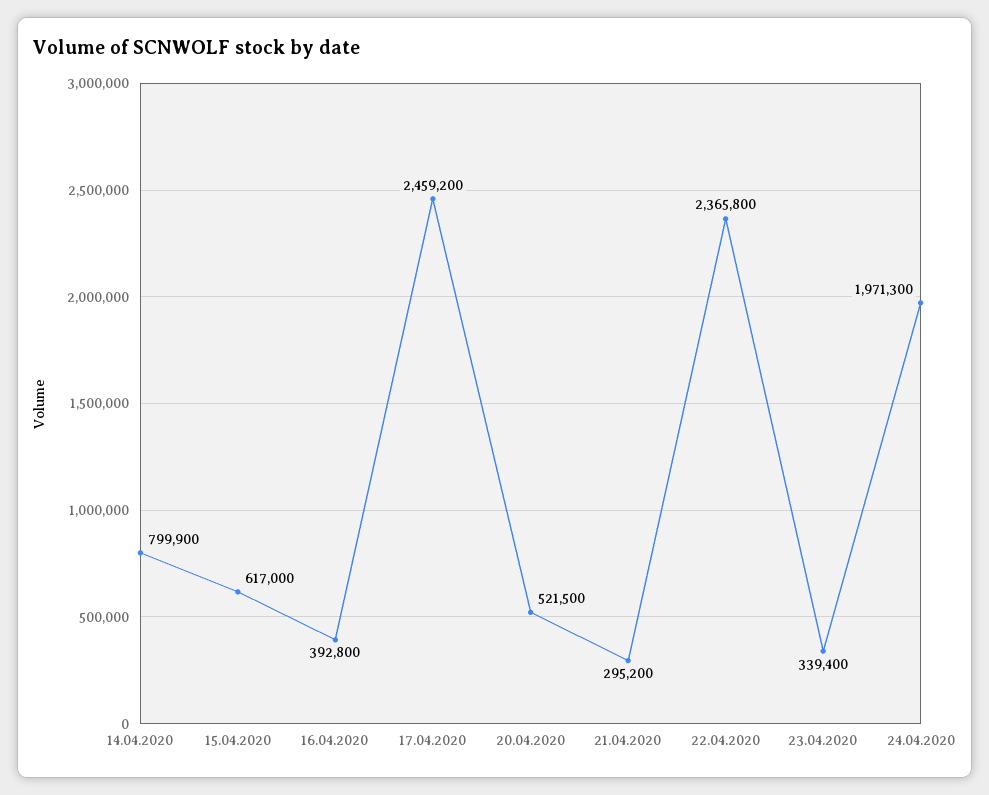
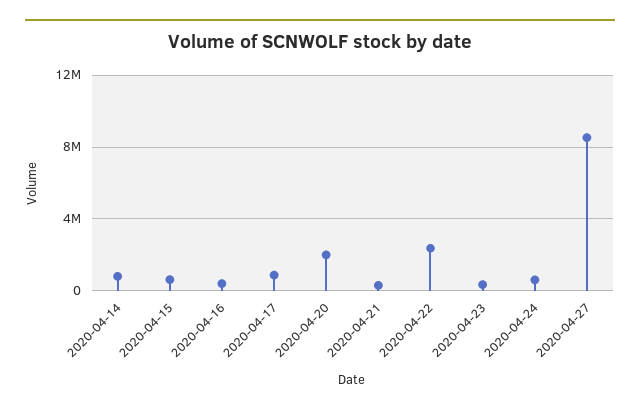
17.04.2020: 2459200 -> 1000000
20.04.2020: 521500 -> 2000000
24.04.2020: 1971300 -> 500000
2020-04-27: none -> 8500000

